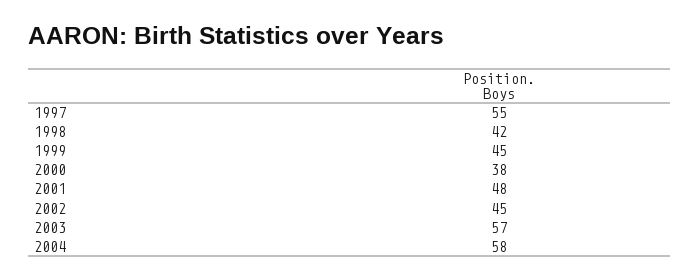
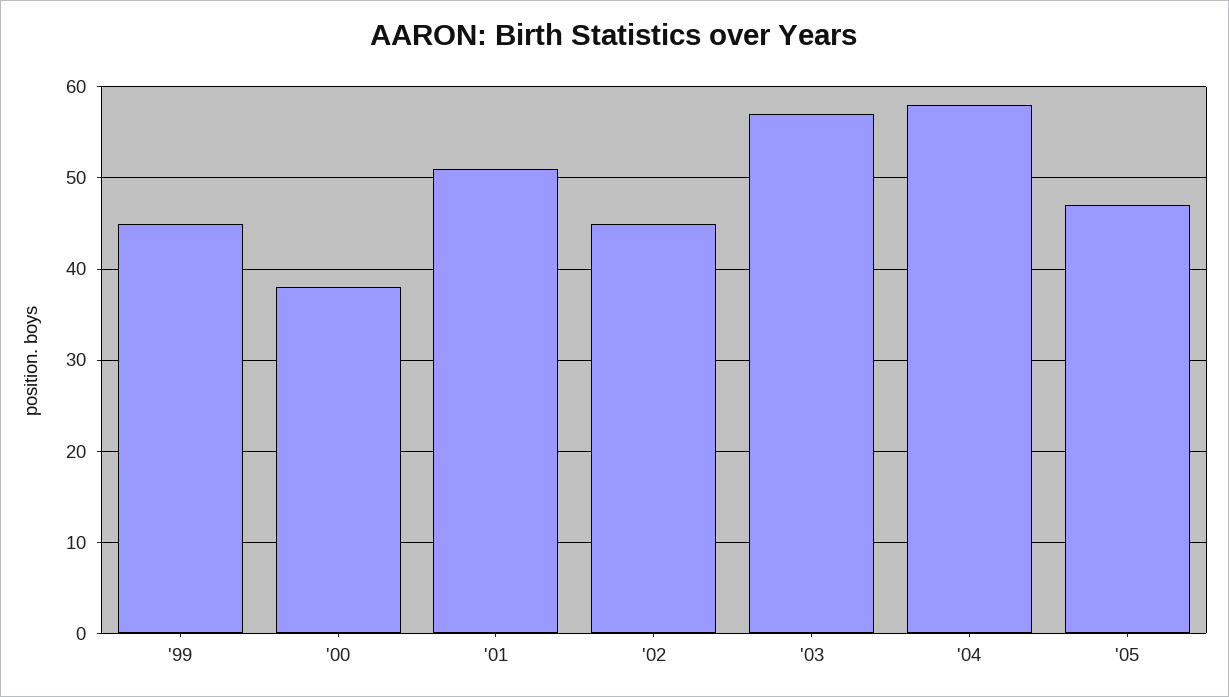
1997: 55 -> none
1998: 42 -> none
2001: 48 -> 51
'05: none -> 47

